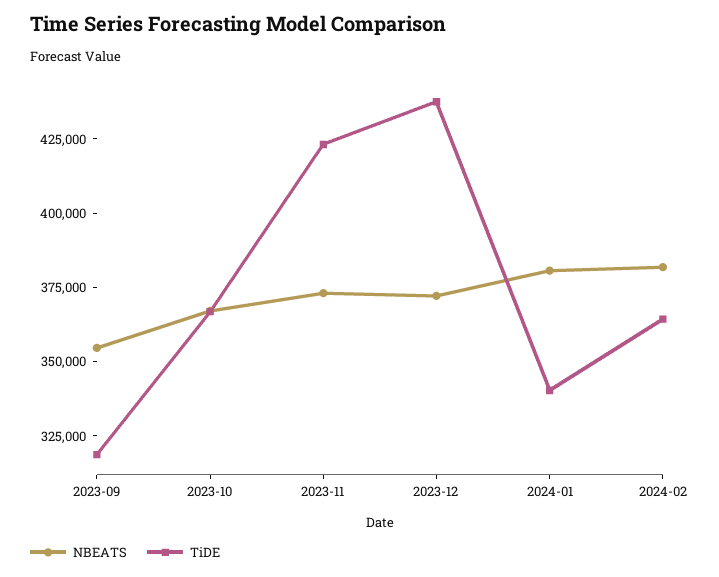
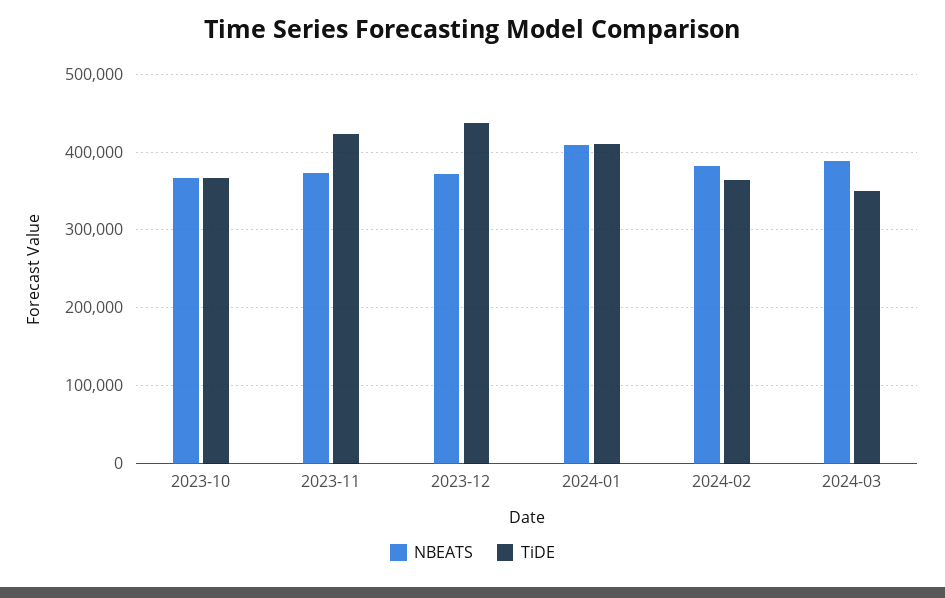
NBEATS, 2023-09: 355000 -> none
TiDE, 2023-09: 320000 -> none
NBEATS, 2024-01: 380000 -> 410000
TiDE, 2024-01: 340000 -> 410000
NBEATS, 2024-03: none -> 390000
TiDE, 2024-03: none -> 350000

